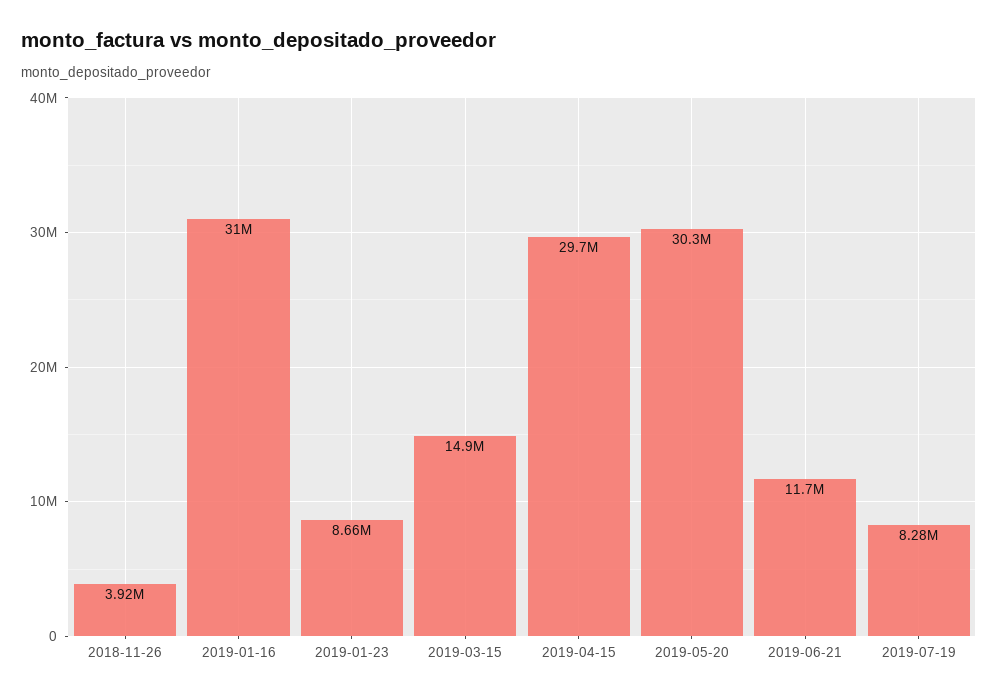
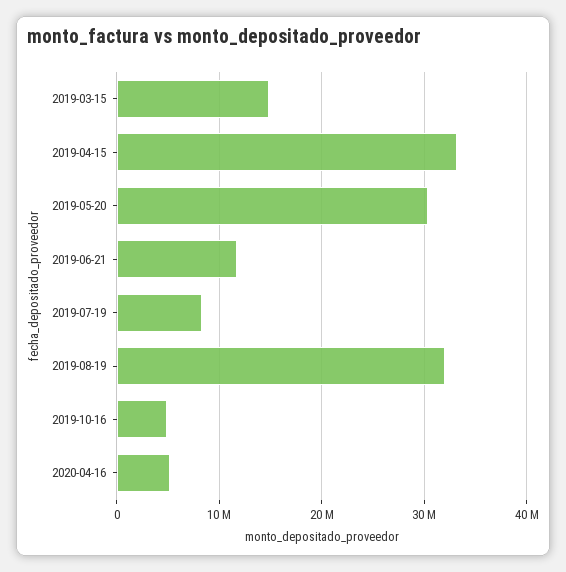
2018-11-26: 3920000 -> none
2019-01-16: 31000000 -> none
2019-01-23: 8660000 -> none
2019-04-15: 29700000 -> 33000000
2019-08-19: none -> 32000000
2019-10-16: none -> 5000000
2020-04-16: none -> 5000000

